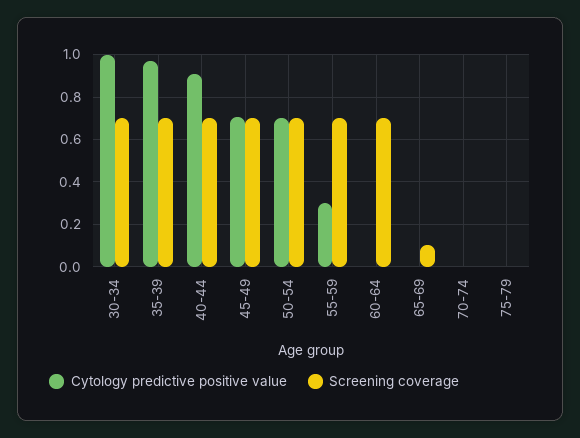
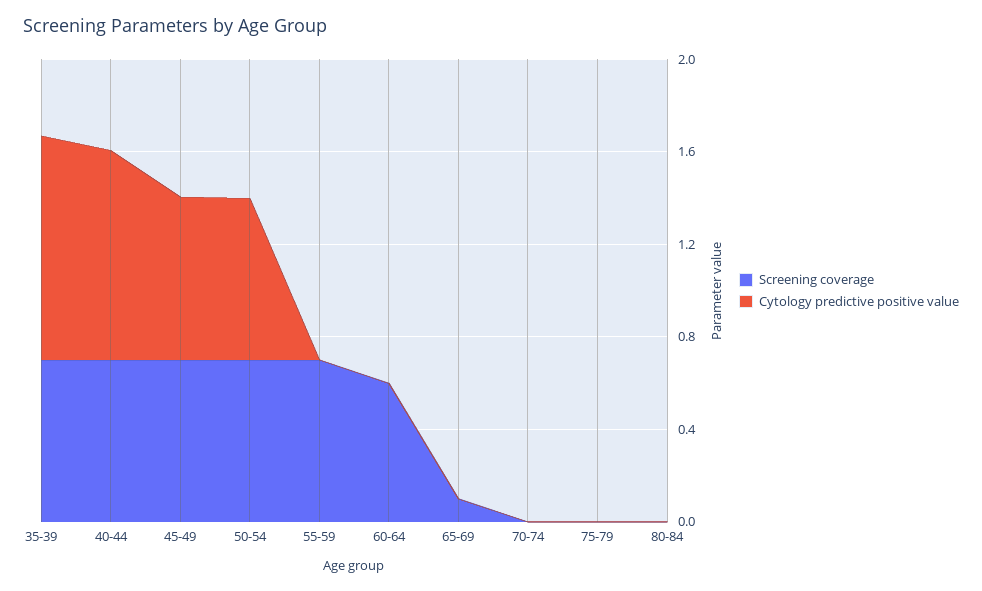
Cytology predictive positive value, 30-34: 1 -> none
Screening coverage, 30-34: 0.7 -> none
Cytology predictive positive value, 55-59: 0.3 -> 0
Screening coverage, 60-64: 0.7 -> 0.6
Screening coverage, 80-84: none -> 0
Cytology predictive positive value, 80-84: none -> 0

